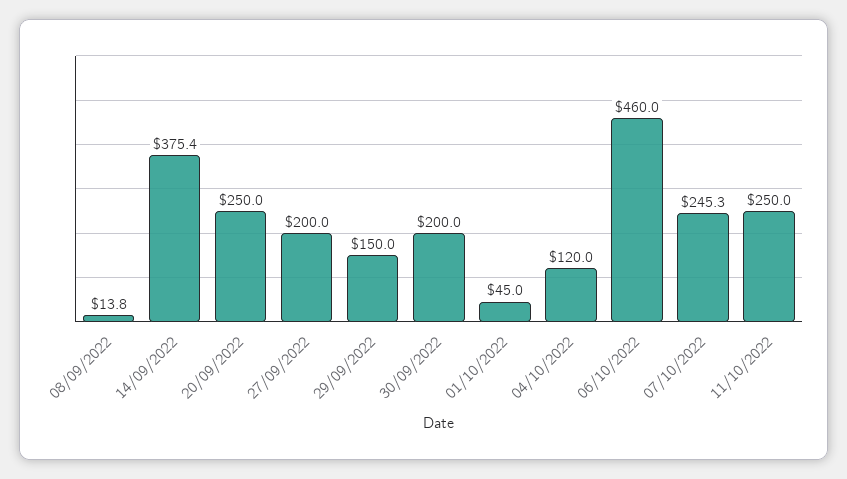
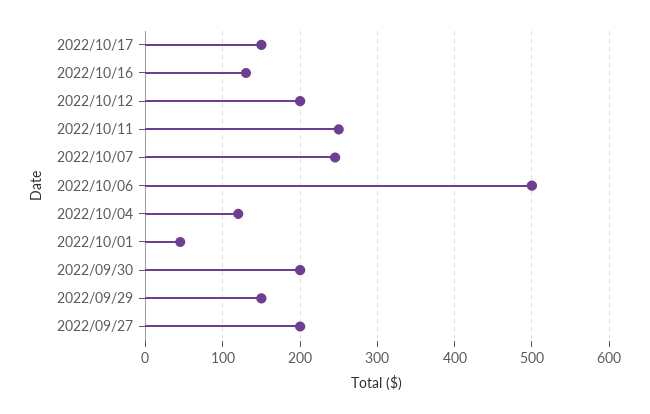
08/09/2022: 13.8 -> none
14/09/2022: 375.4 -> none
20/09/2022: 250 -> none
06/10/2022: 460 -> 500
2022/10/17: none -> 150
2022/10/16: none -> 130
2022/10/12: none -> 200

